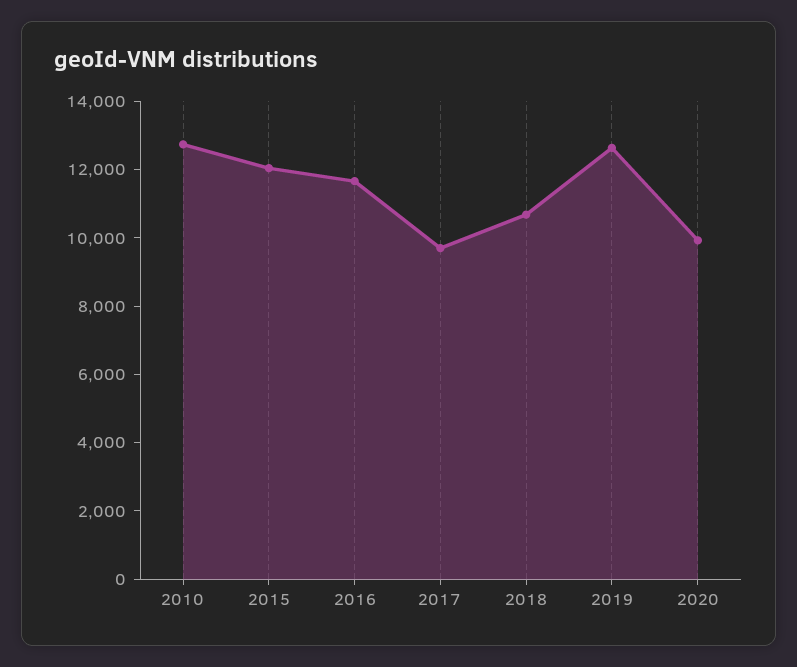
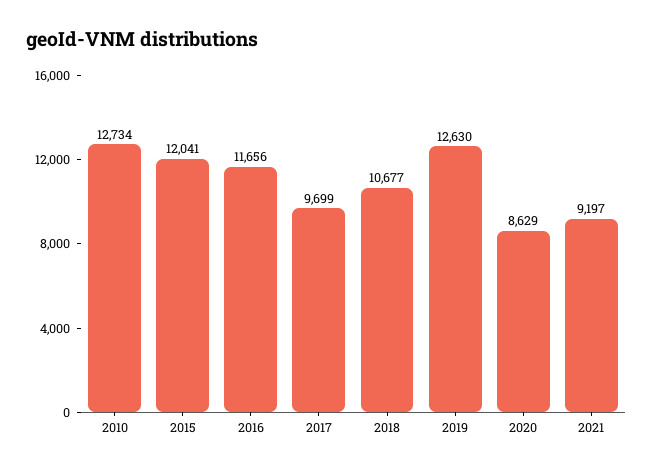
2020: 10000 -> 8629
2021: none -> 9197

